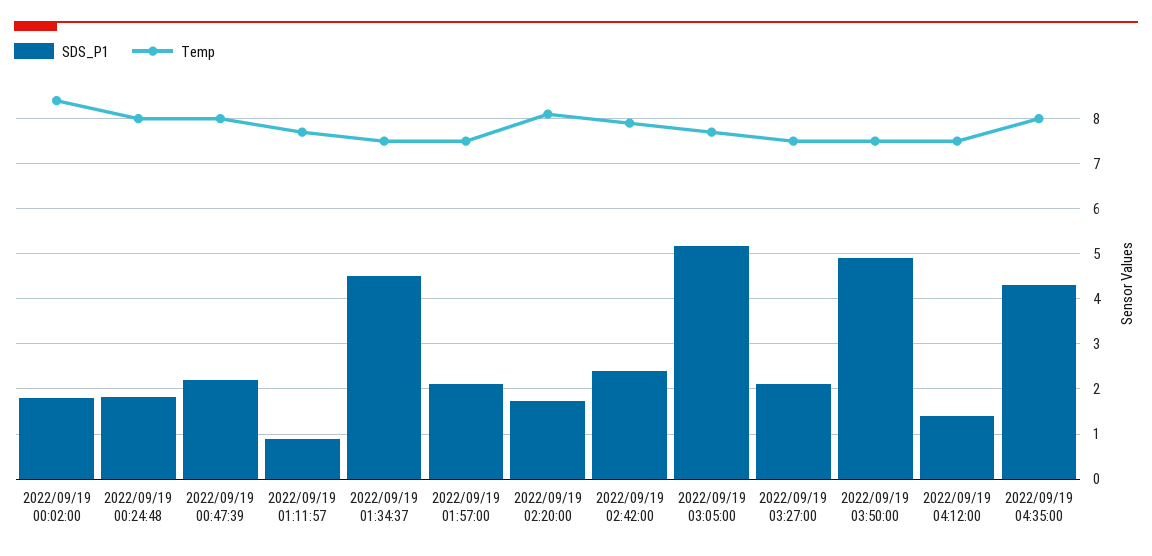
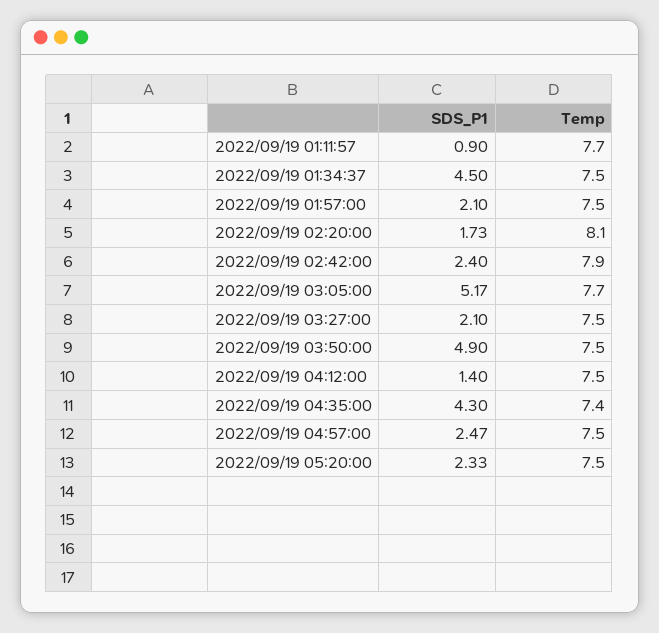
SDS_P1, 2022/09/19 00:02:00: 1.8 -> none
Temp, 2022/09/19 00:02:00: 8.4 -> none
SDS_P1, 2022/09/19 00:24:48: 1.8 -> none
Temp, 2022/09/19 00:24:48: 8 -> none
SDS_P1, 2022/09/19 00:47:39: 2.2 -> none
Temp, 2022/09/19 00:47:39: 8 -> none
Temp, 2022/09/19 04:35:00: 8 -> 7.4
SDS_P1, 2022/09/19 04:57:00: none -> 2.47
Temp, 2022/09/19 04:57:00: none -> 7.5
SDS_P1, 2022/09/19 05:20:00: none -> 2.33
Temp, 2022/09/19 05:20:00: none -> 7.5

